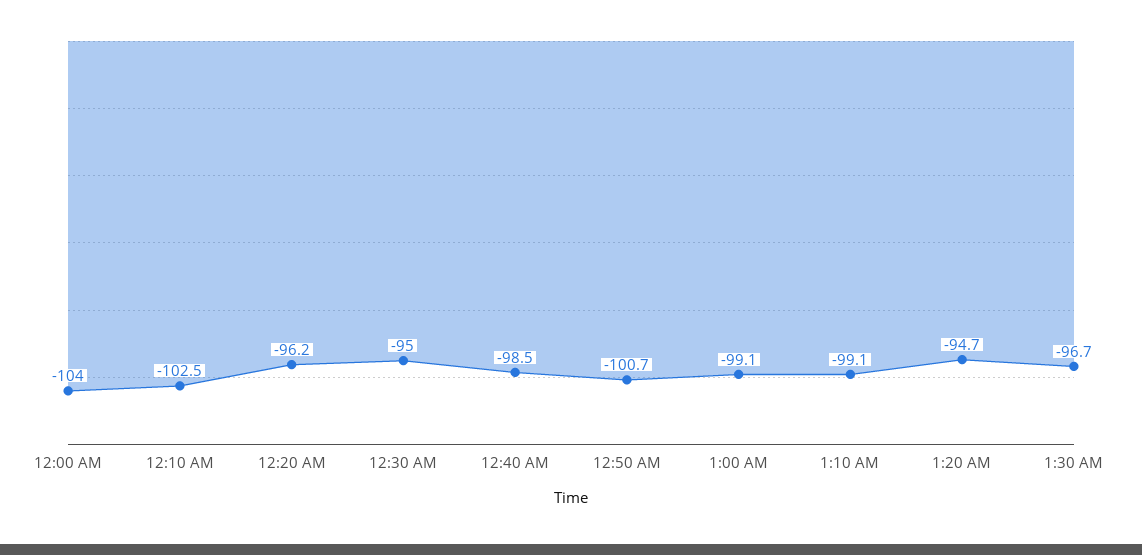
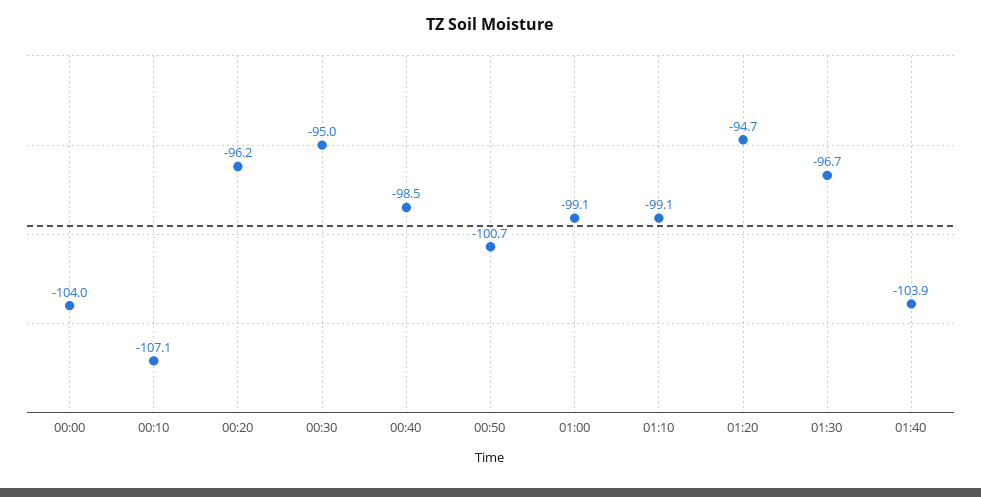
12:10 AM: -102.5 -> -107.1
01:40: none -> -103.9

